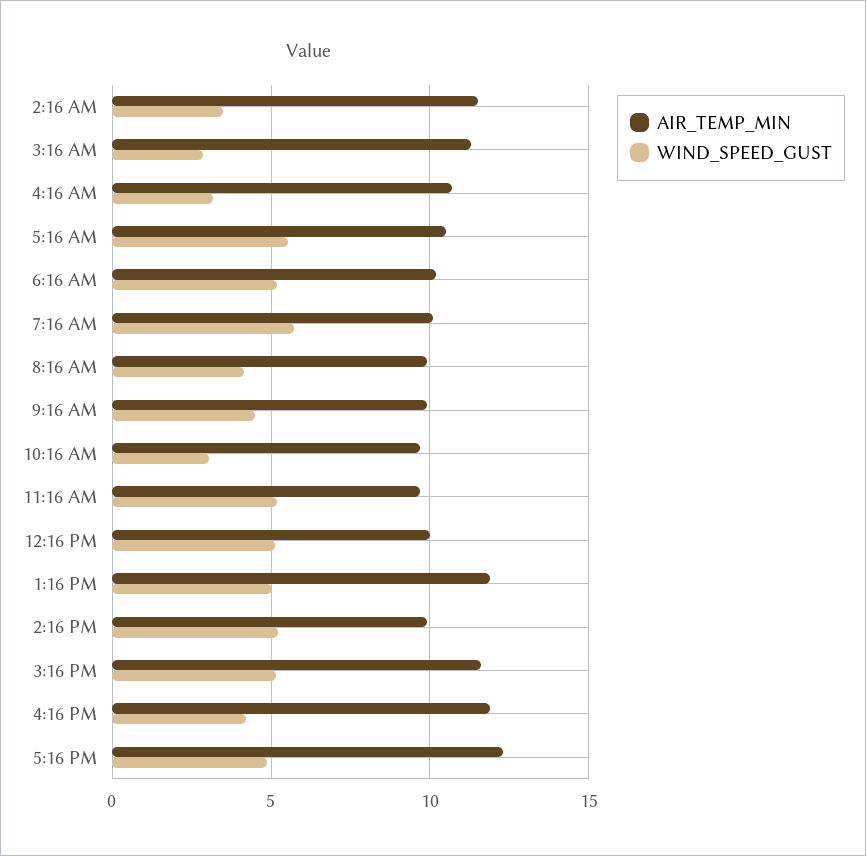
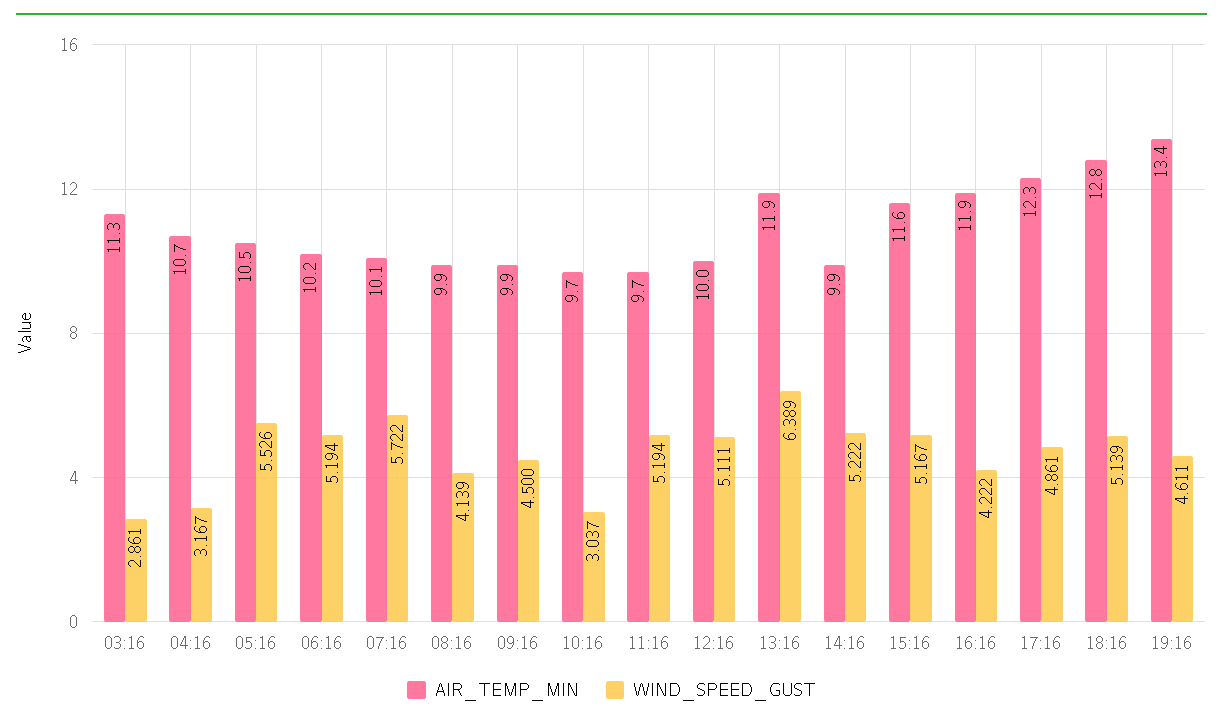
AIR_TEMP_MIN, 2:16 AM: 11.5 -> none
WIND_SPEED_GUST, 2:16 AM: 3.5 -> none
WIND_SPEED_GUST, 1:16 PM: 5 -> 6.389
AIR_TEMP_MIN, 18:16: none -> 12.8
WIND_SPEED_GUST, 18:16: none -> 5.139
AIR_TEMP_MIN, 19:16: none -> 13.4
WIND_SPEED_GUST, 19:16: none -> 4.611

